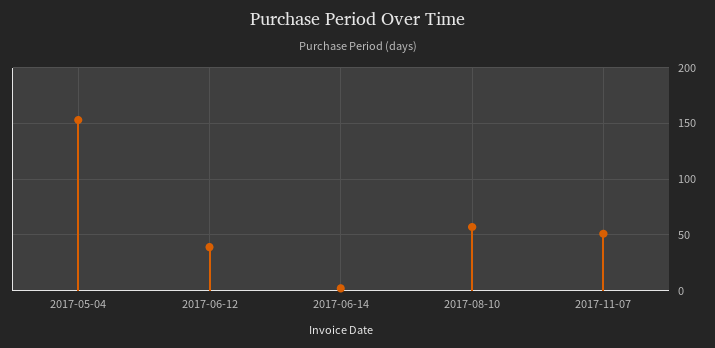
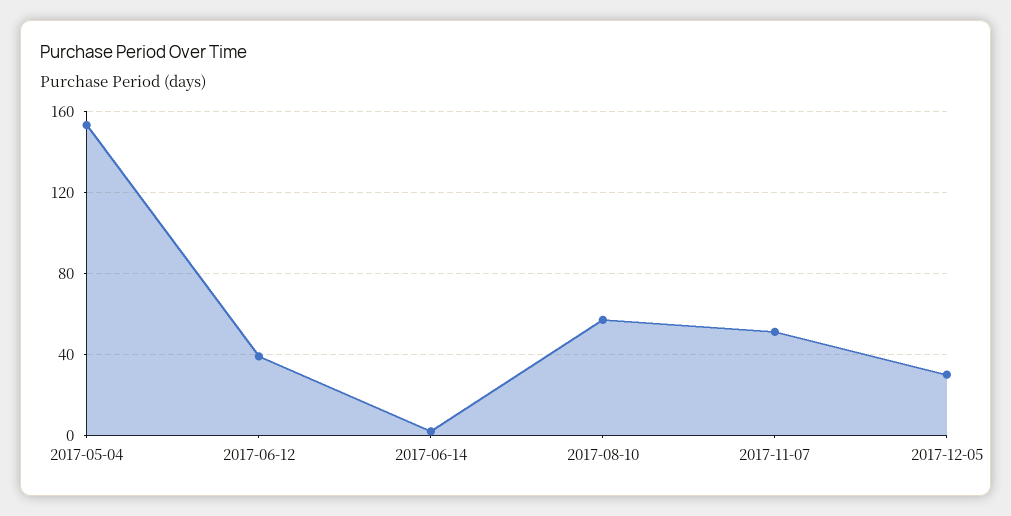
2017-12-05: none -> 30

